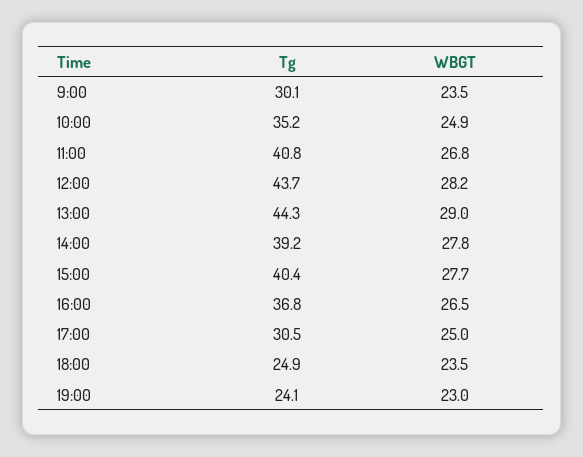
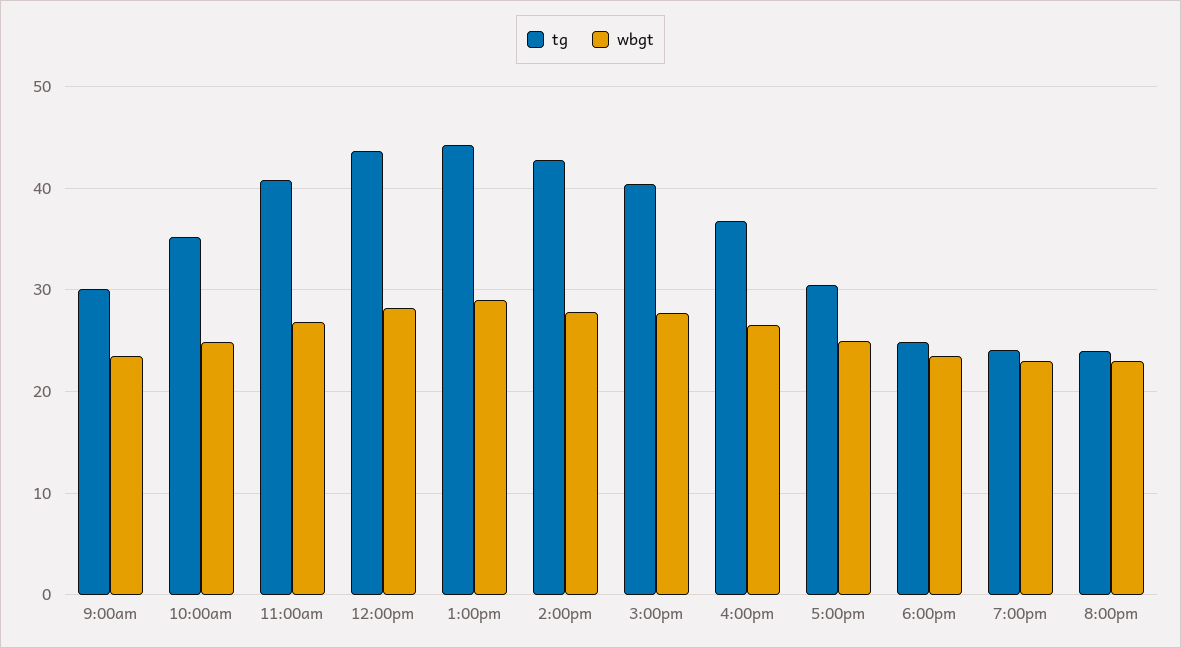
Tg, 14:00: 39.2 -> 43
Tg, 8:00pm: none -> 24
WBGT, 8:00pm: none -> 23

